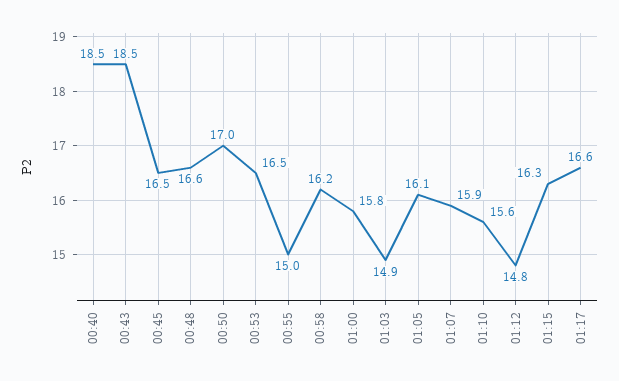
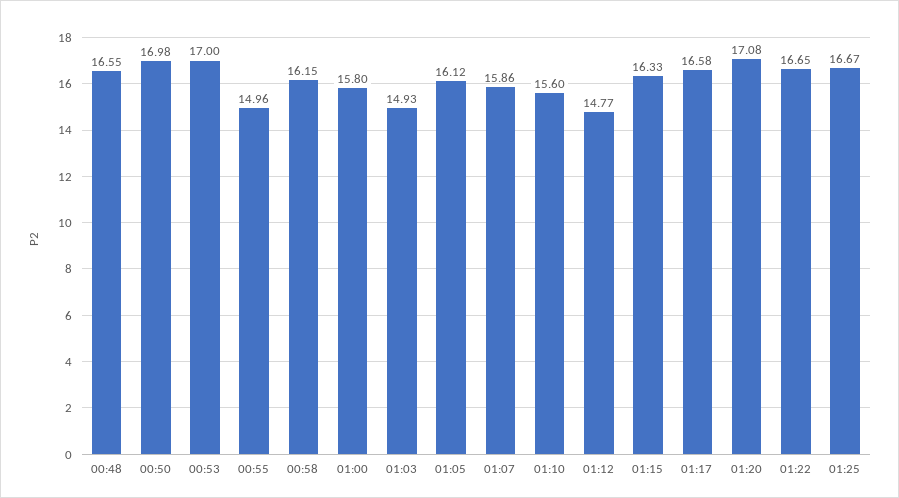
00:40: 18.5 -> none
00:43: 18.5 -> none
00:45: 16.5 -> none
00:53: 16.5 -> 17
01:20: none -> 17.08
01:22: none -> 16.65
01:25: none -> 16.67

